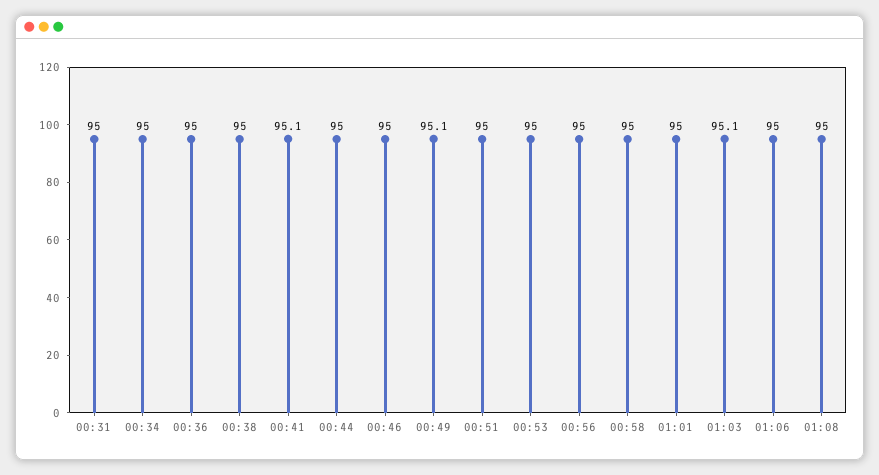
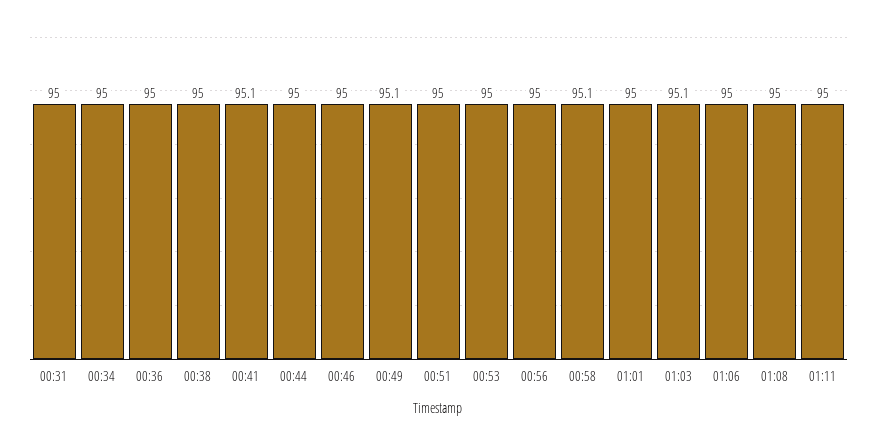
00:58: 95 -> 95.1
01:11: none -> 95

